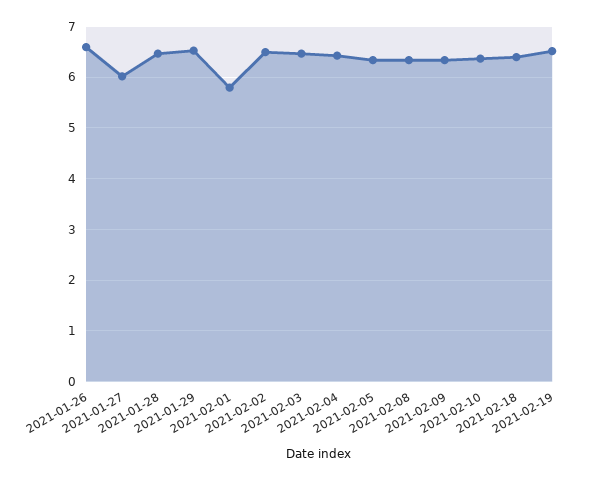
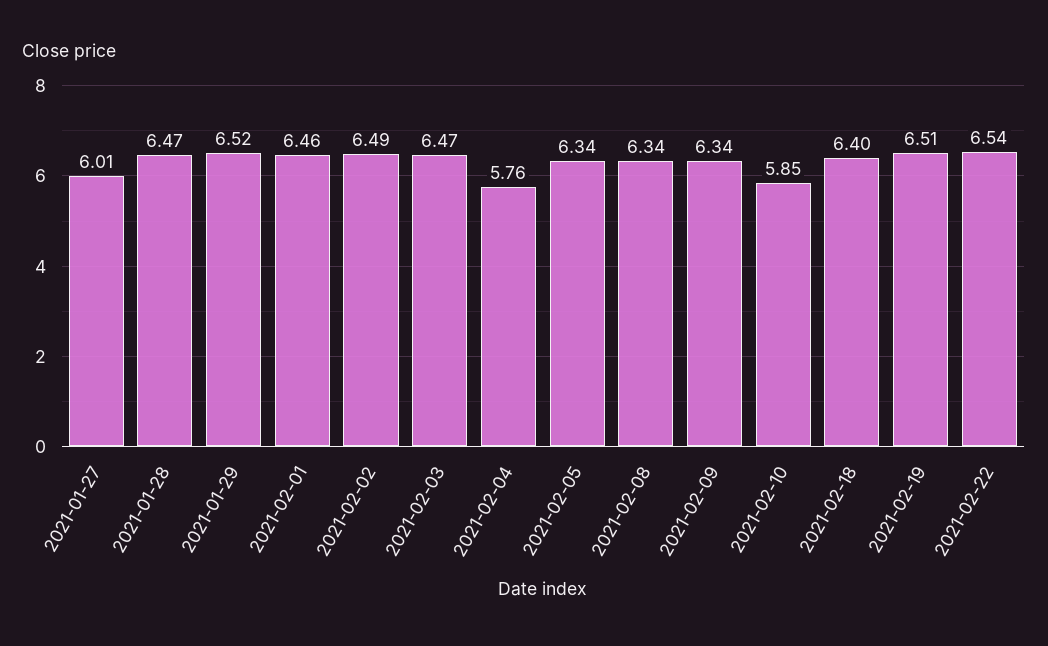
2021-01-26: 6.6 -> none
2021-02-01: 5.8 -> 6.46
2021-02-04: 6.4 -> 5.76
2021-02-10: 6.4 -> 5.85
2021-02-22: none -> 6.54

